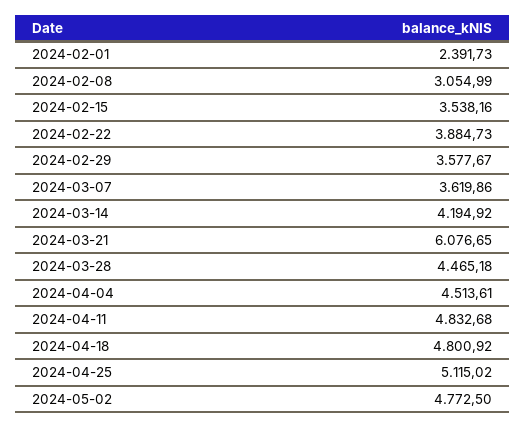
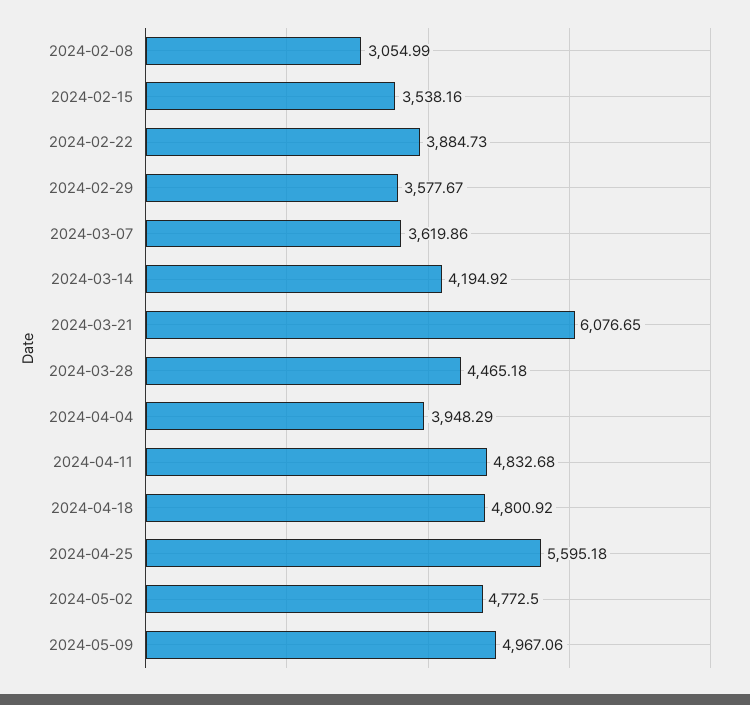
2024-02-01: 2391.73 -> none
2024-04-04: 4513.61 -> 3948.29
2024-04-25: 5115.02 -> 5595.18
2024-05-09: none -> 4967.06

